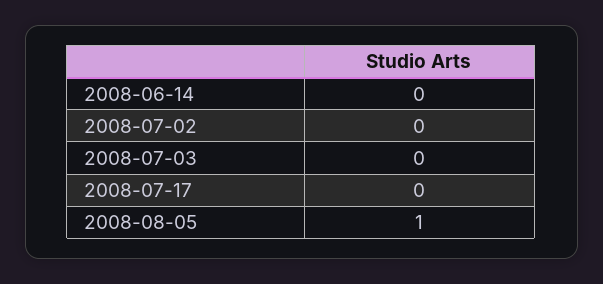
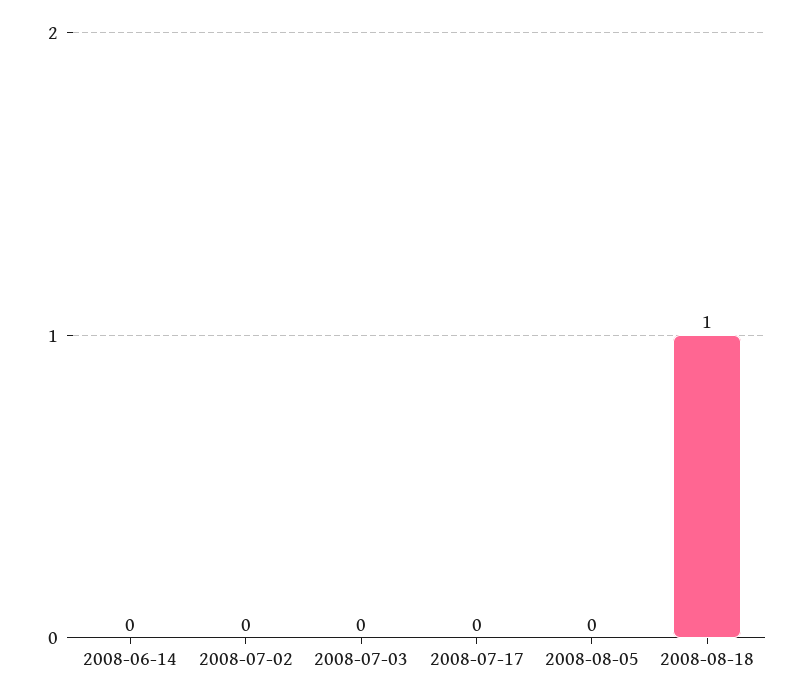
2008-08-05: 1 -> 0
2008-08-18: none -> 1

